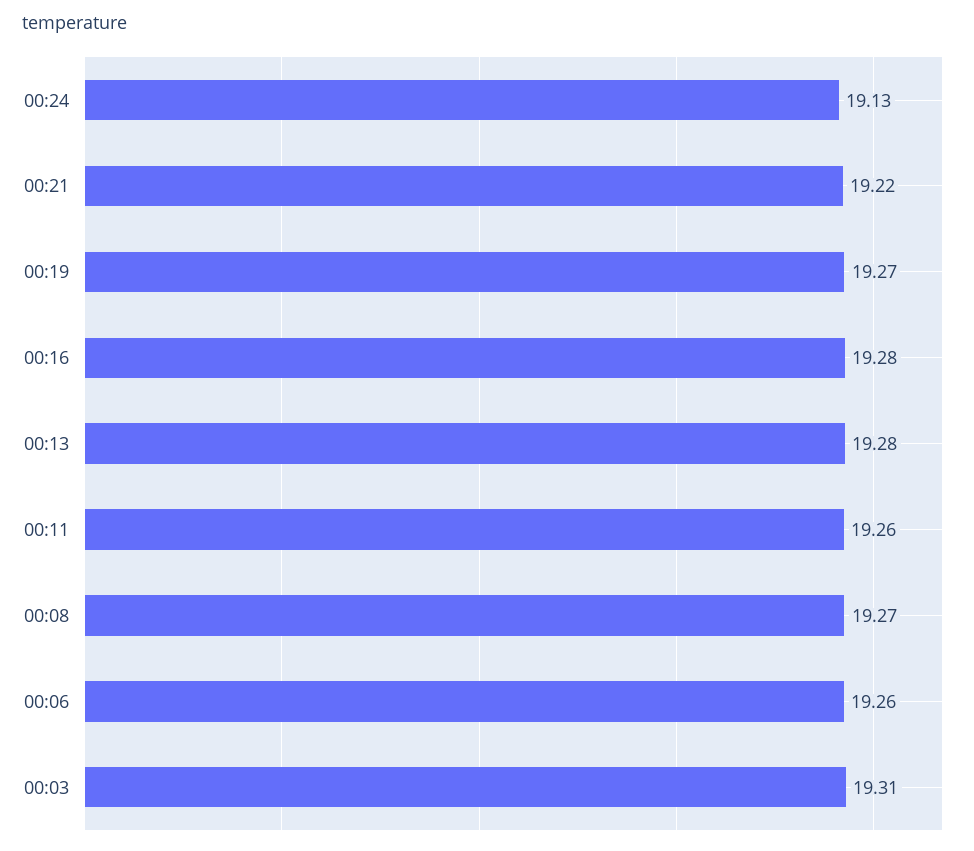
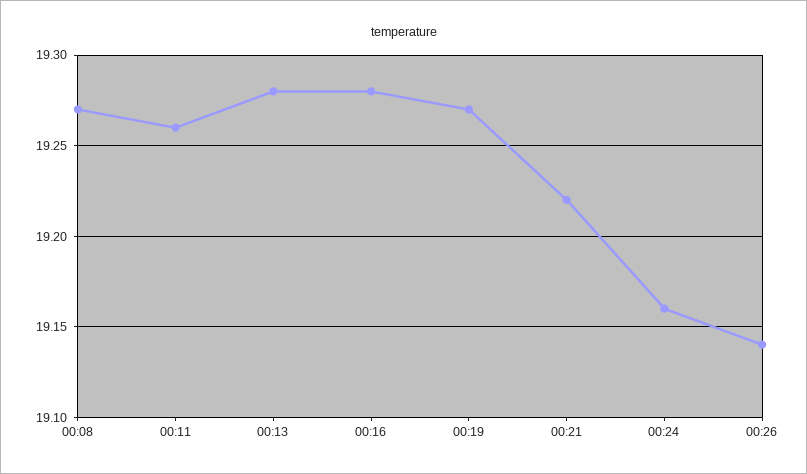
00:24: 19.13 -> 19.16
00:06: 19.26 -> none
00:03: 19.31 -> none
00:26: none -> 19.14

